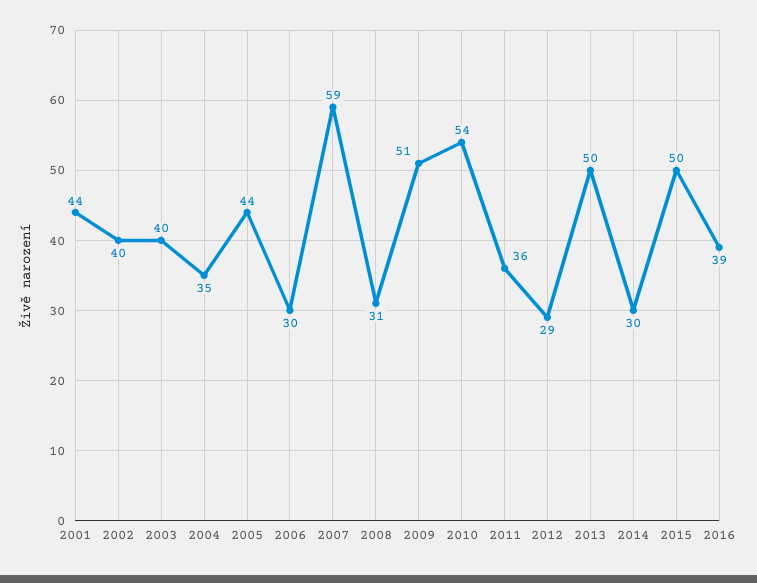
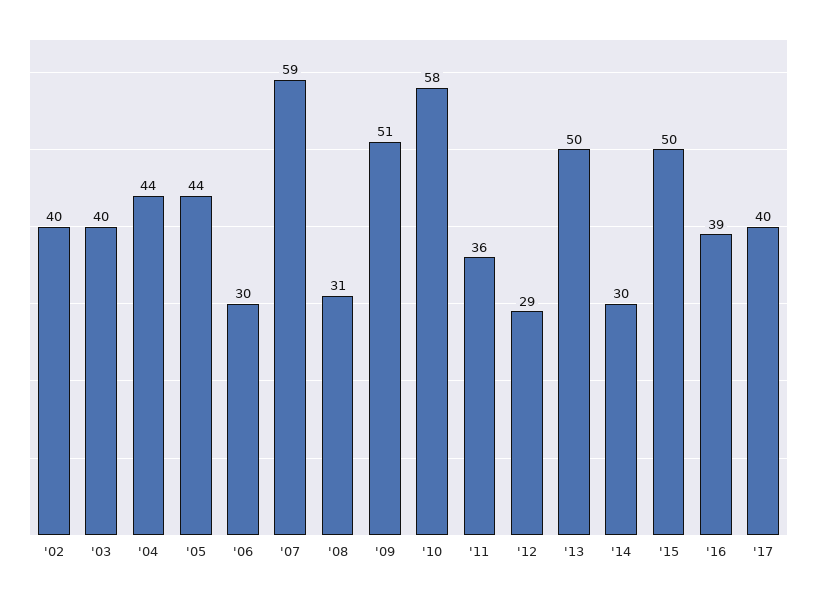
2001: 44 -> none
2004: 35 -> 44
2010: 54 -> 58
'17: none -> 40

